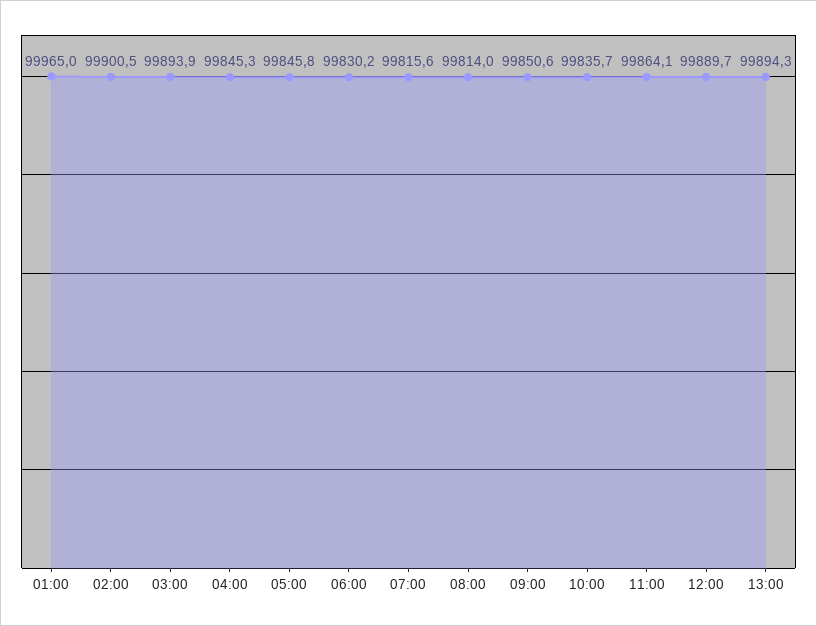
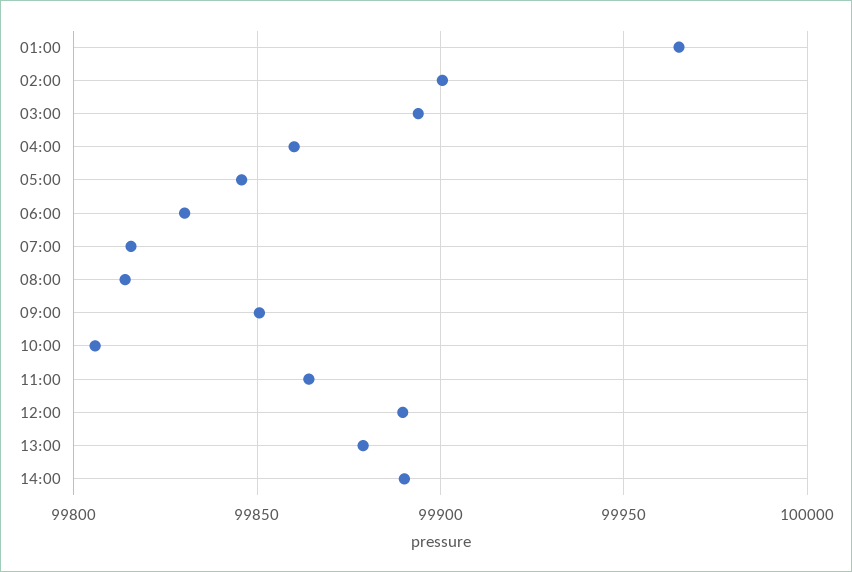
04:00: 99845.3 -> 99860
10:00: 99835.7 -> 99805
13:00: 99894.3 -> 99880
14:00: none -> 99890

